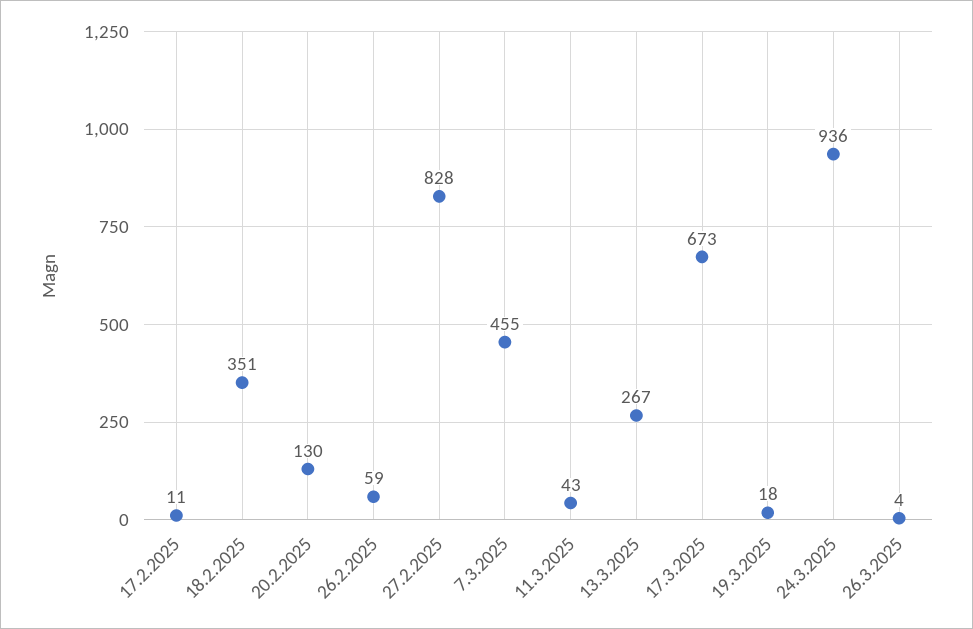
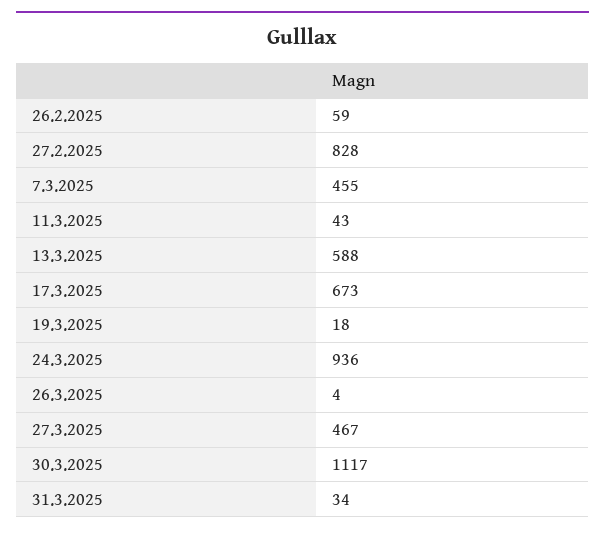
17.2.2025: 11 -> none
18.2.2025: 351 -> none
20.2.2025: 130 -> none
13.3.2025: 267 -> 588
27.3.2025: none -> 467
30.3.2025: none -> 1117
31.3.2025: none -> 34

